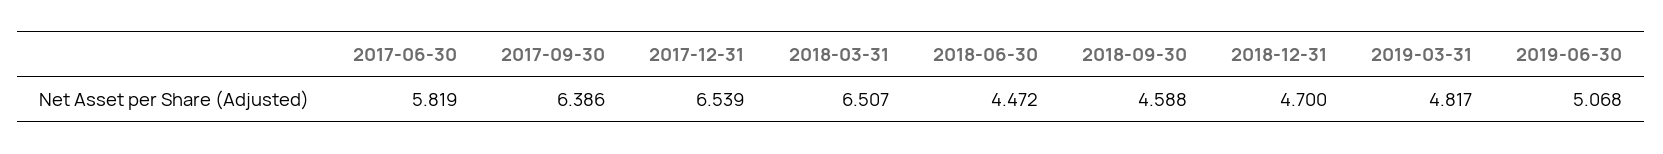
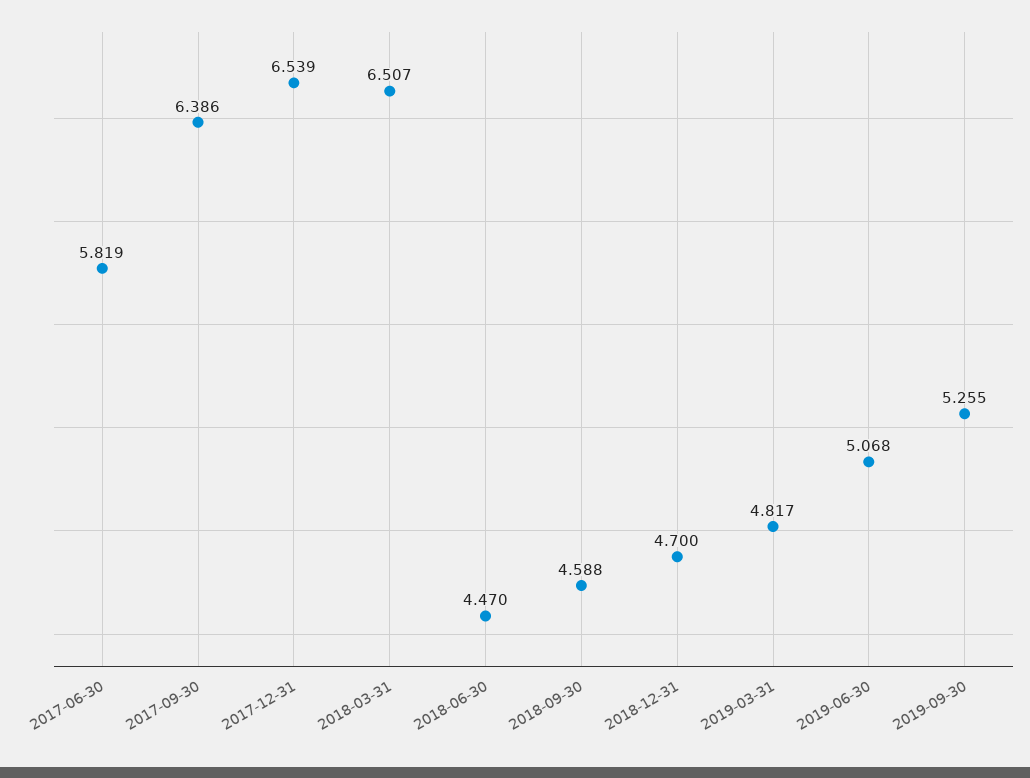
2018-06-30: 4.472 -> 4.47
2019-09-30: none -> 5.255

